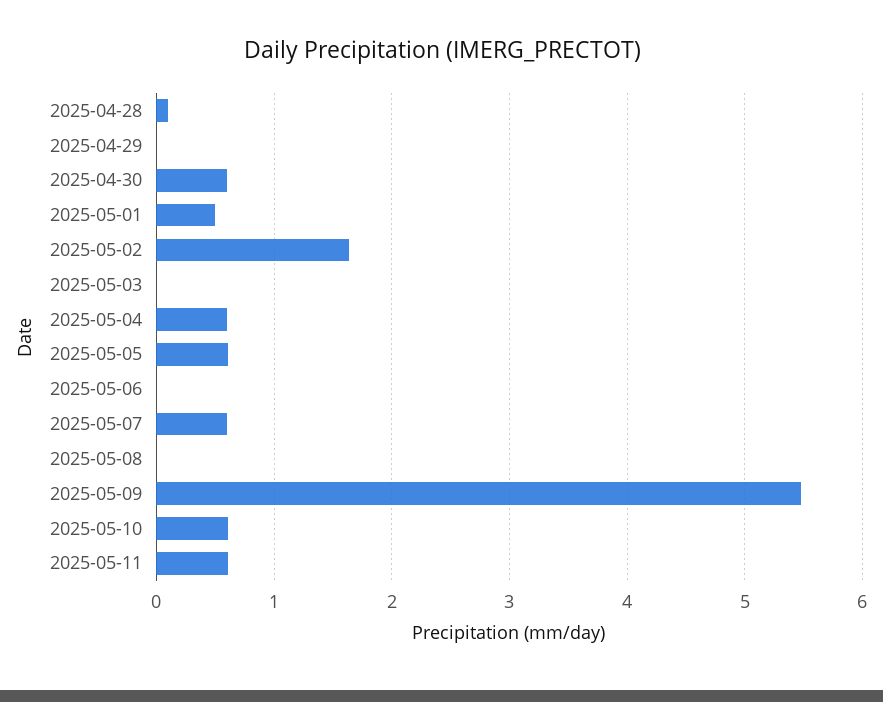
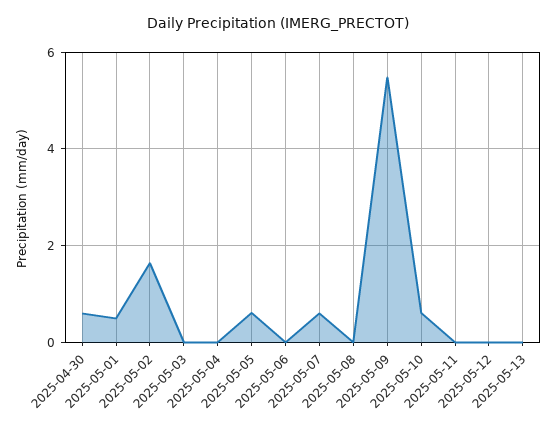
2025-04-28: 0.1 -> none
2025-04-29: 0 -> none
2025-05-04: 0.6 -> 0
2025-05-11: 0.6 -> 0
2025-05-12: none -> 0
2025-05-13: none -> 0

